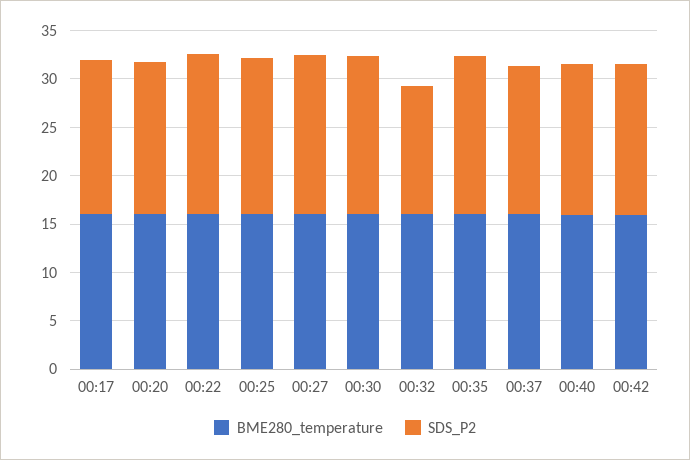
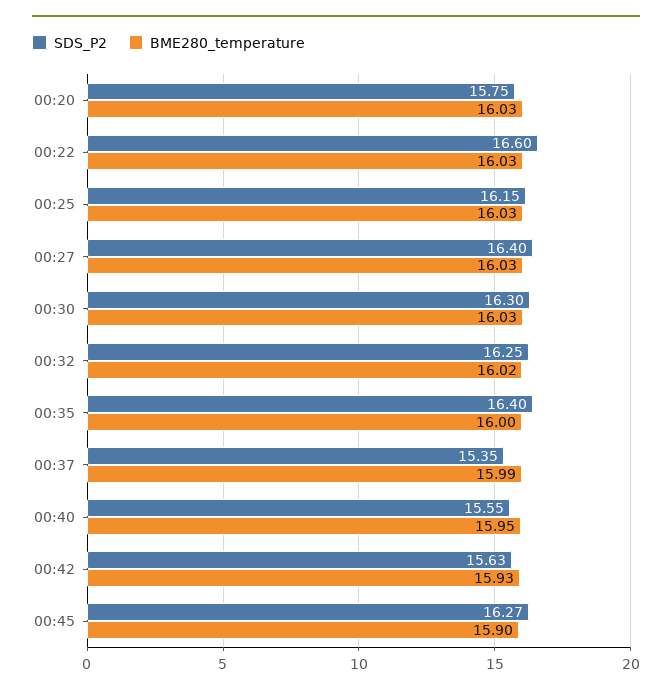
BME280_temperature, 00:17: 16 -> none
SDS_P2, 00:17: 16 -> none
SDS_P2, 00:32: 13 -> 16.25
SDS_P2, 00:45: none -> 16.27
BME280_temperature, 00:45: none -> 15.9

